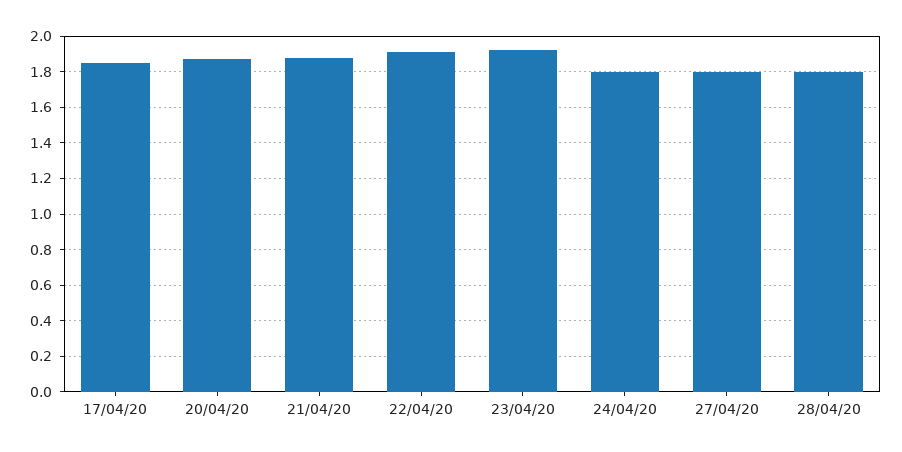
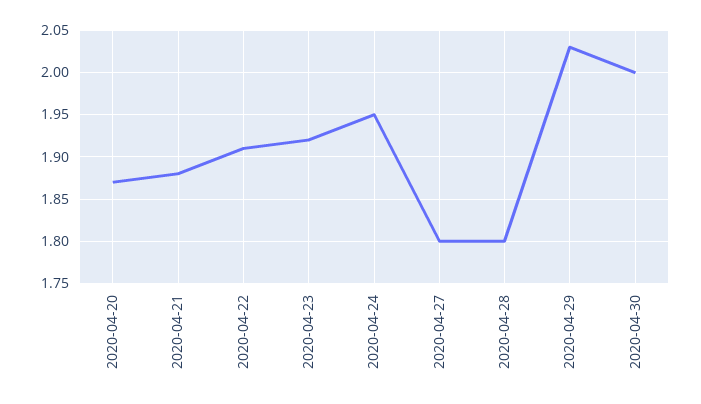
17/04/20: 1.85 -> none
24/04/20: 1.8 -> 1.95
2020-04-29: none -> 2.03
2020-04-30: none -> 2

